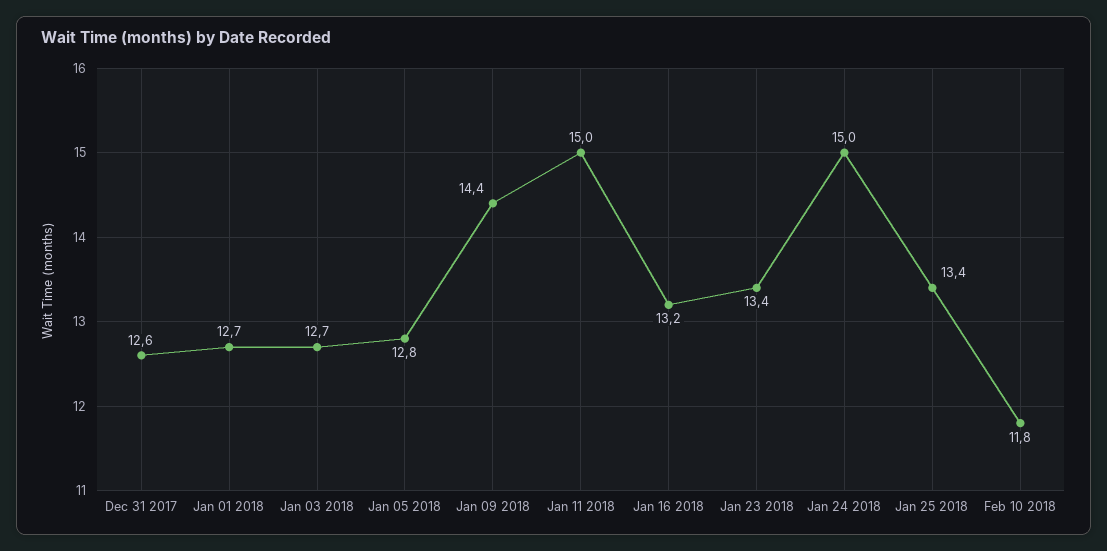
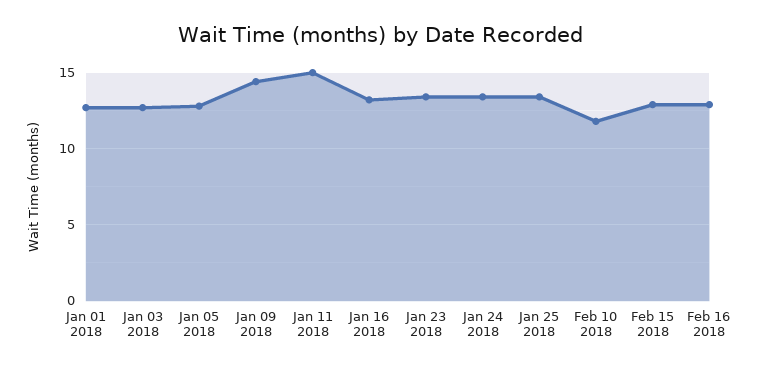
Dec 31 2017: 12.6 -> none
Jan 24 2018: 15 -> 13.5
Feb 15 2018: none -> 13
Feb 16 2018: none -> 13

